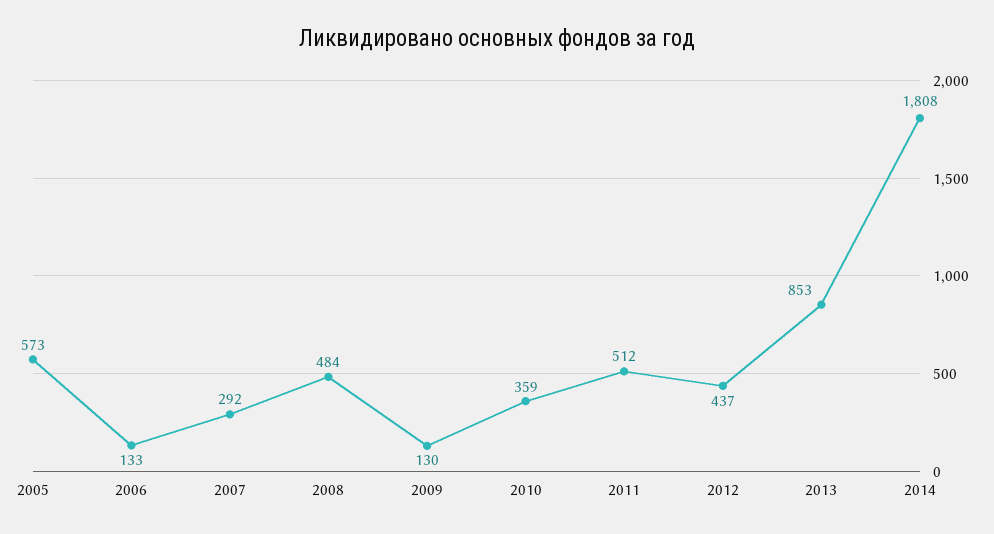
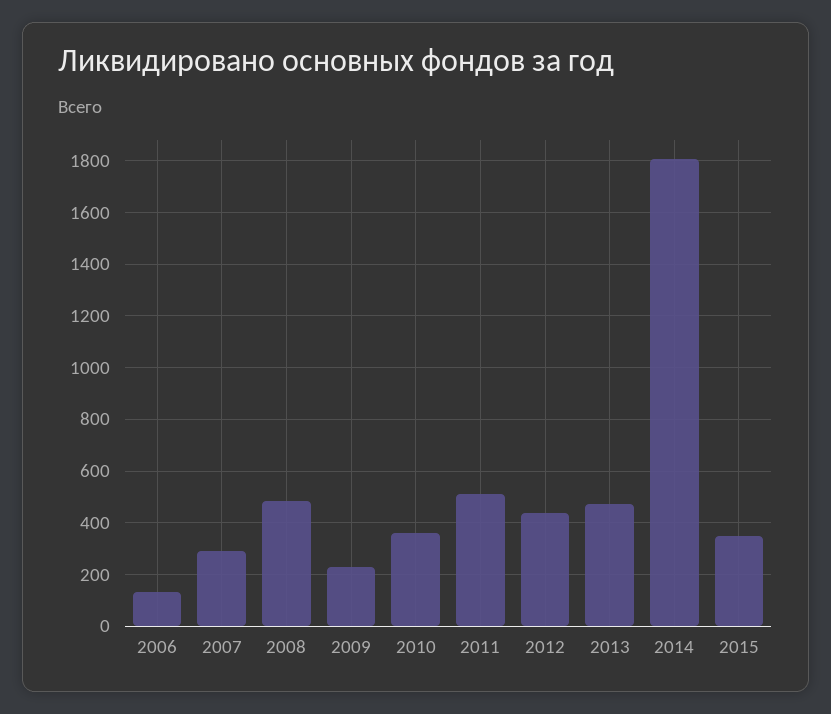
2005: 573 -> none
2009: 130 -> 225
2013: 853 -> 475
2015: none -> 350

